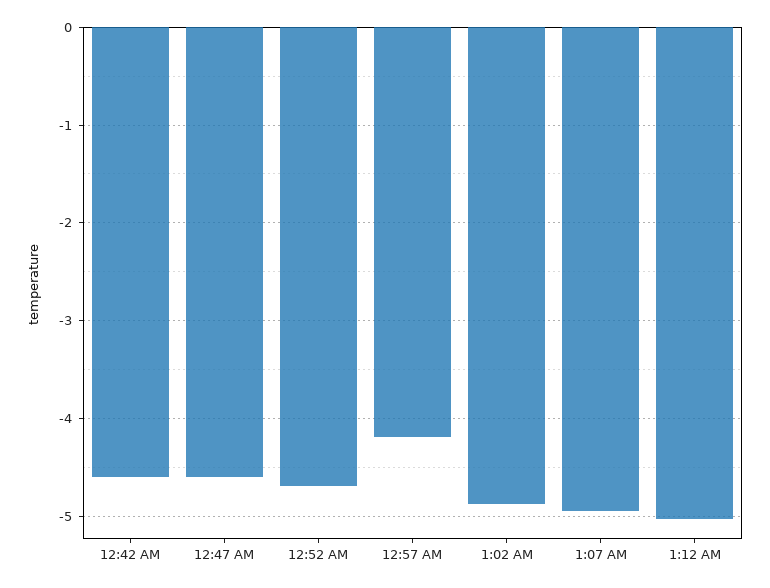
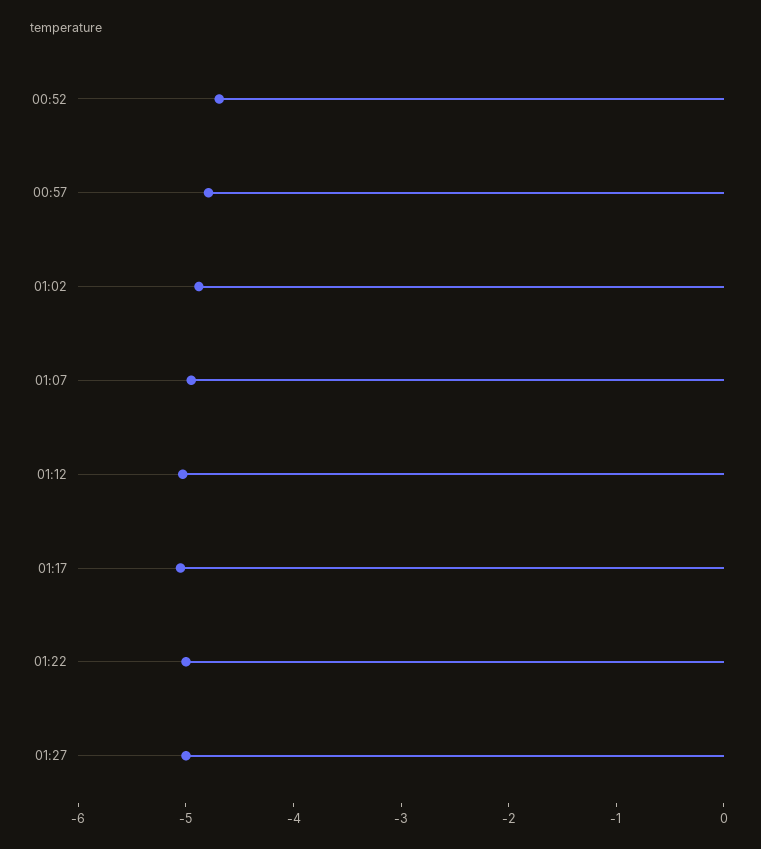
12:42 AM: -4.6 -> none
12:47 AM: -4.6 -> none
12:57 AM: -4.2 -> -4.8
01:17: none -> -5
01:22: none -> -5
01:27: none -> -5

